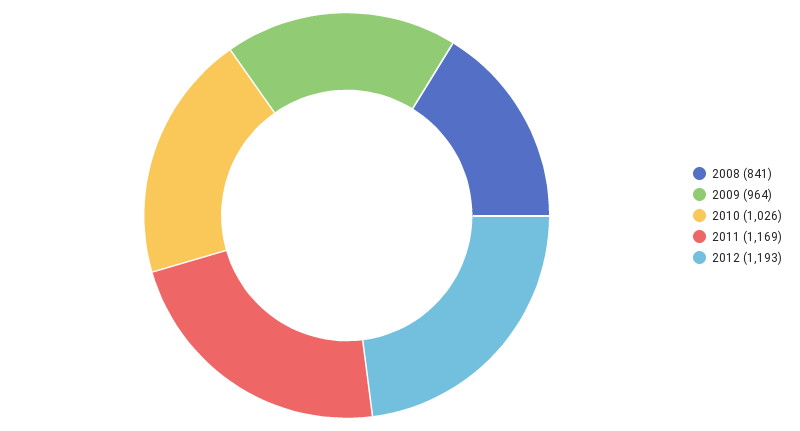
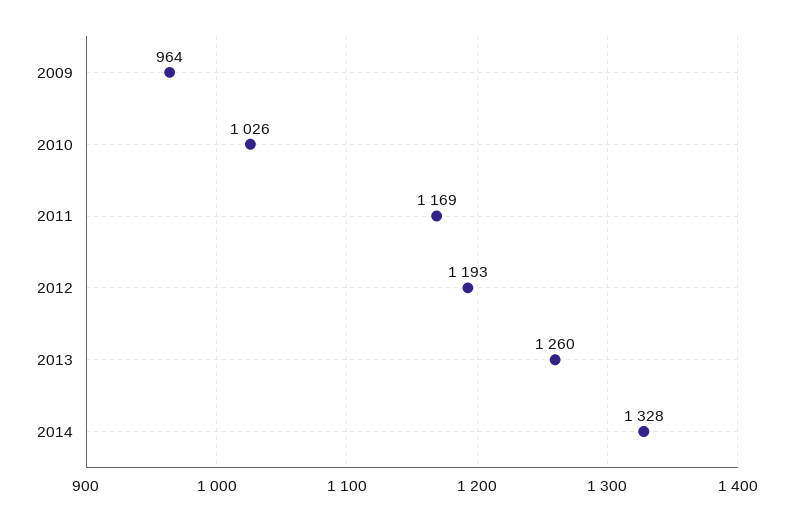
2008: 841 -> none
2013: none -> 1260
2014: none -> 1328

